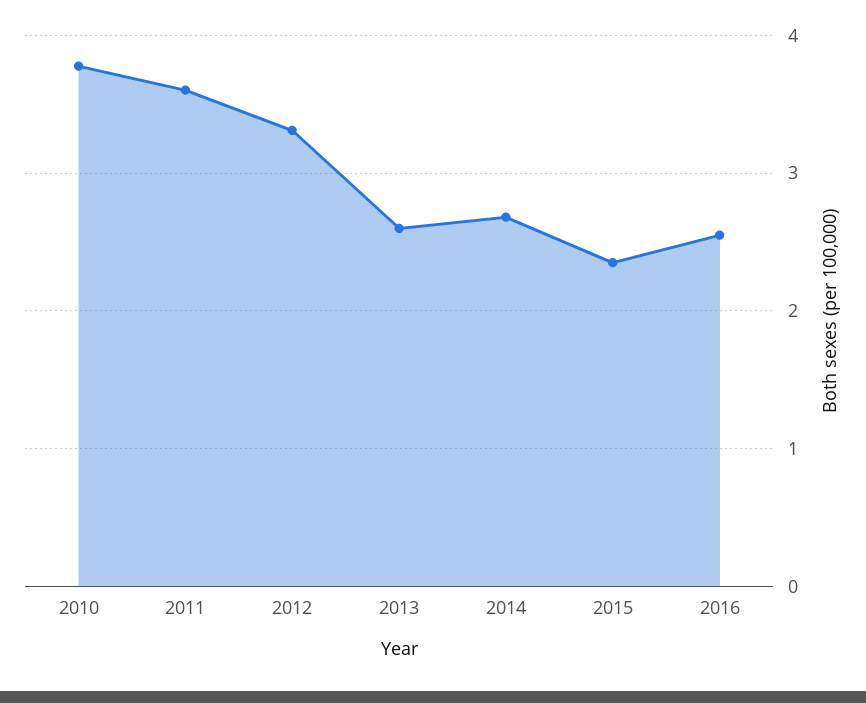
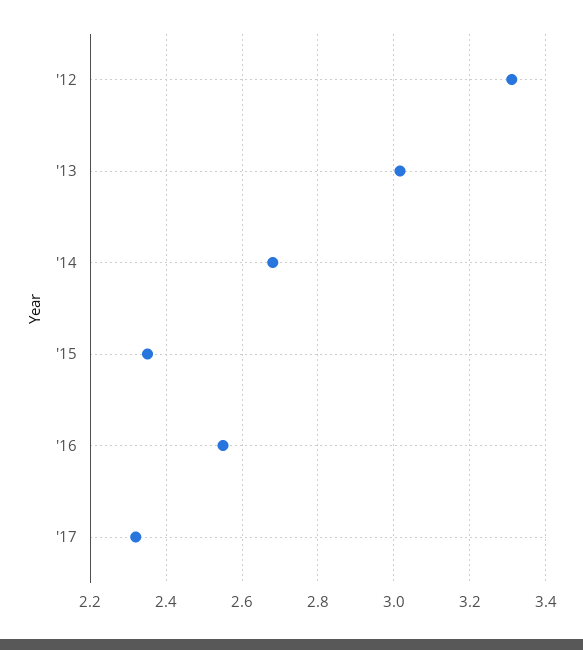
2010: 3.8 -> none
2011: 3.6 -> none
2013: 2.6 -> 3.02
'17: none -> 2.32

